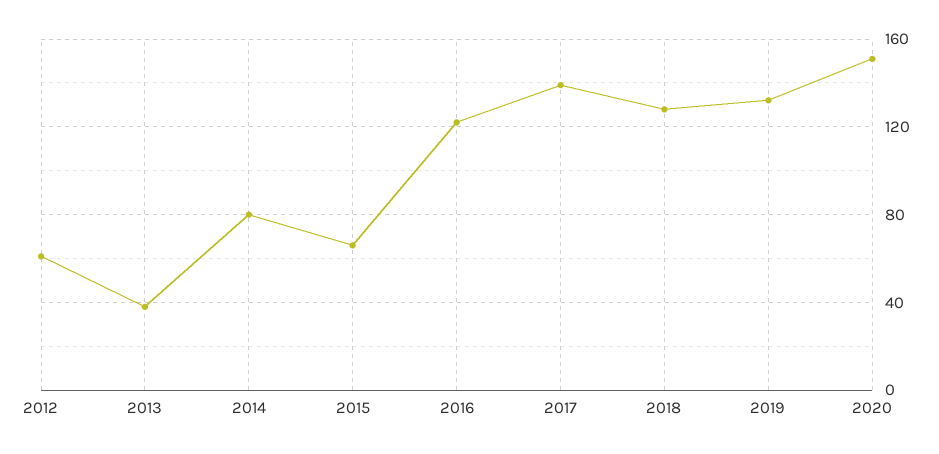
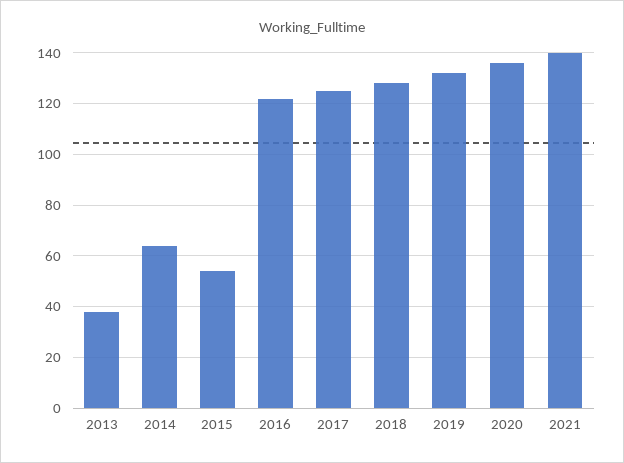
2012: 60 -> none
2014: 80 -> 65
2015: 65 -> 55
2017: 140 -> 125
2020: 150 -> 135
2021: none -> 140

